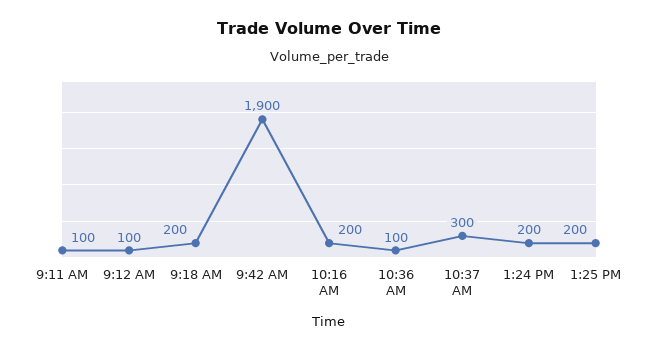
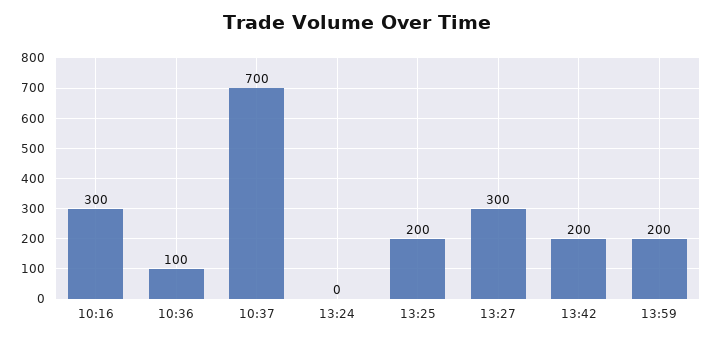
9:11 AM: 100 -> none
9:12 AM: 100 -> none
9:18 AM: 200 -> none
9:42 AM: 1900 -> none
10:16 AM: 200 -> 300
10:37 AM: 300 -> 700
1:24 PM: 200 -> 0
13:27: none -> 300
13:42: none -> 200
13:59: none -> 200

